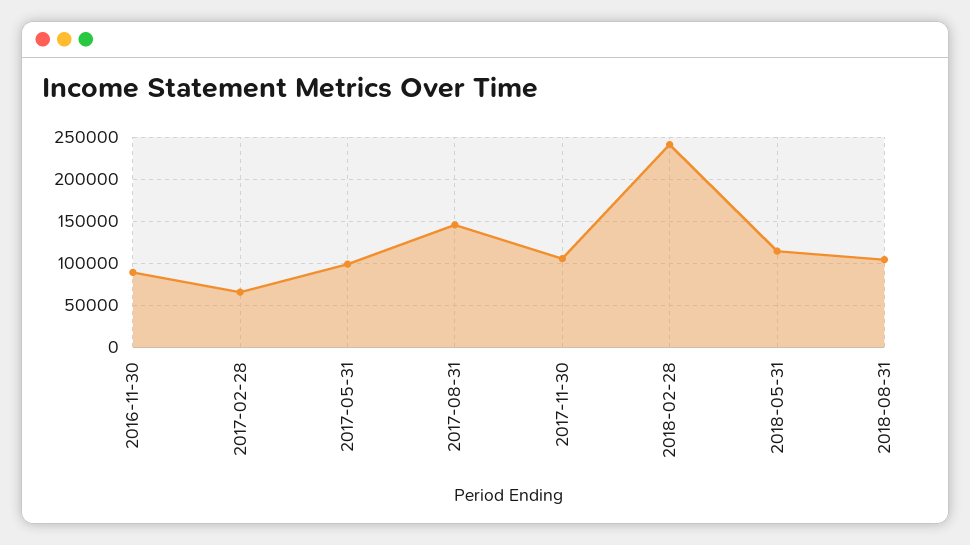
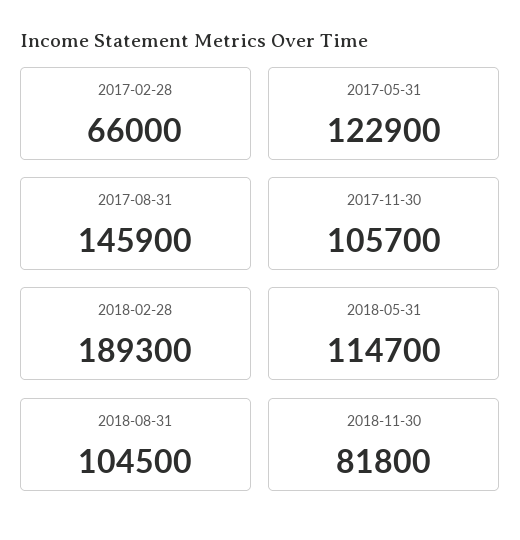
2016-11-30: 90000 -> none
2017-05-31: 100000 -> 122900
2018-02-28: 240000 -> 189300
2018-11-30: none -> 81800

